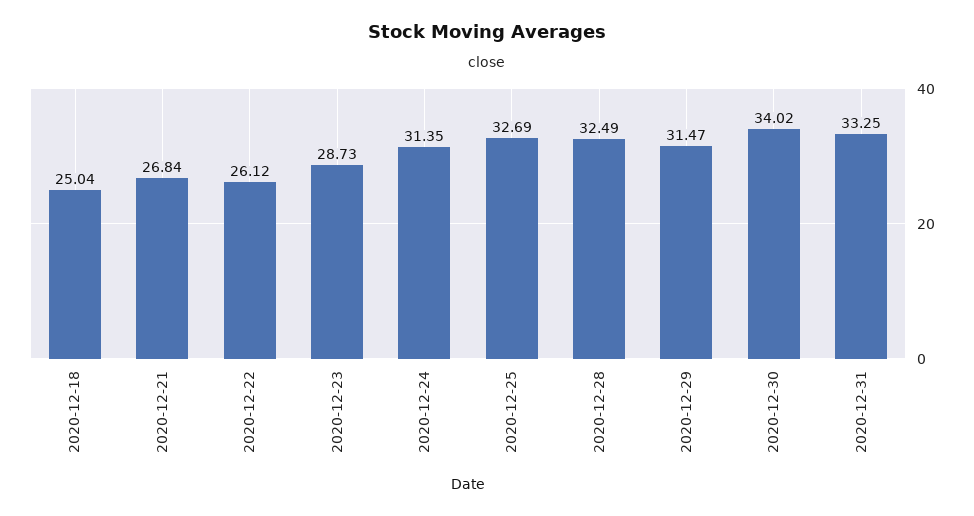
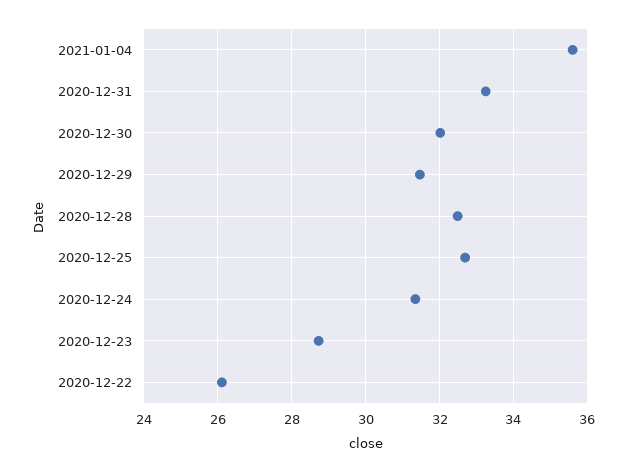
2020-12-18: 25.04 -> none
2020-12-21: 26.84 -> none
2020-12-30: 34.02 -> 32
2021-01-04: none -> 35.6

